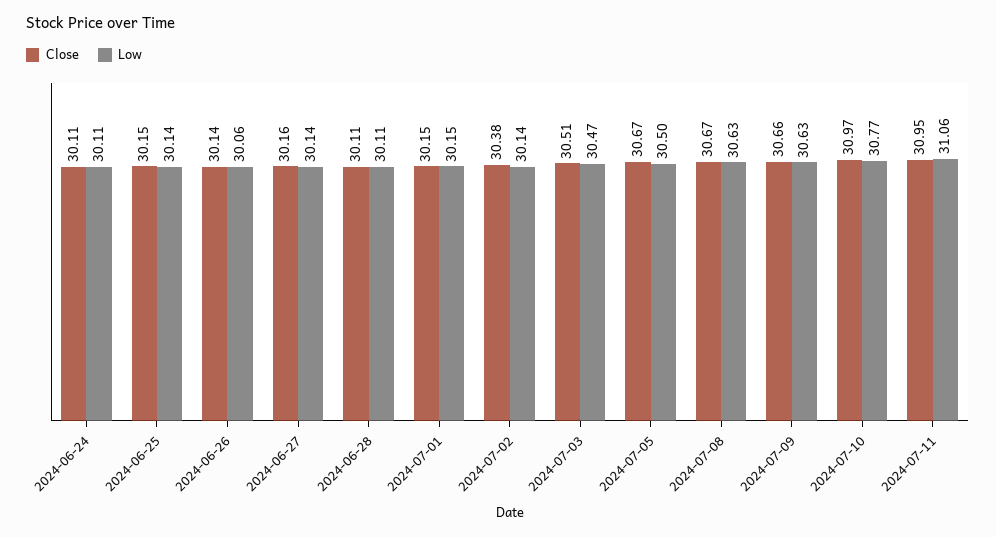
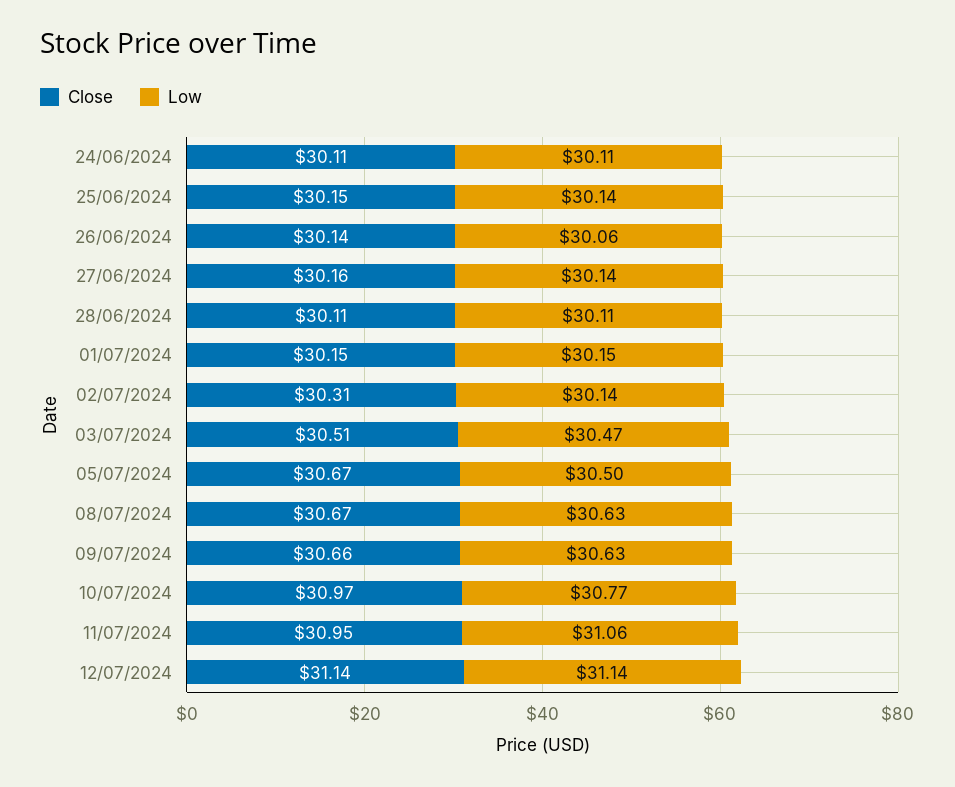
Close, 2024-07-02: 30.38 -> 30.31
Close, 12/07/2024: none -> 31.14
Low, 12/07/2024: none -> 31.14

